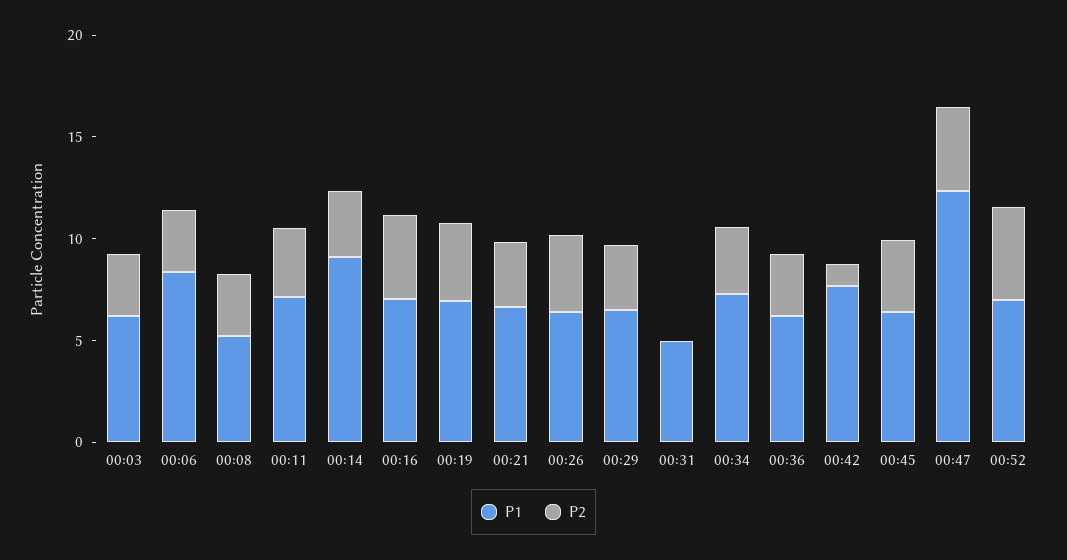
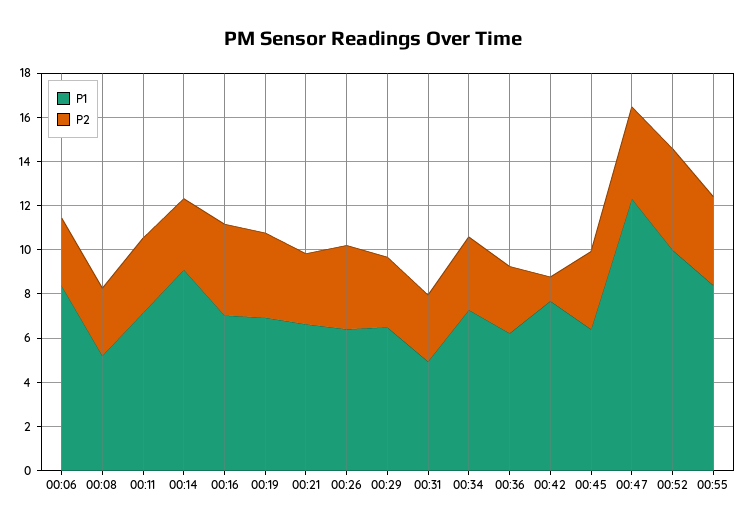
P1, 00:03: 6 -> none
P2, 00:03: 3 -> none
P2, 00:31: 0 -> 3
P1, 00:52: 7 -> 10
P1, 00:55: none -> 8.5
P2, 00:55: none -> 4

